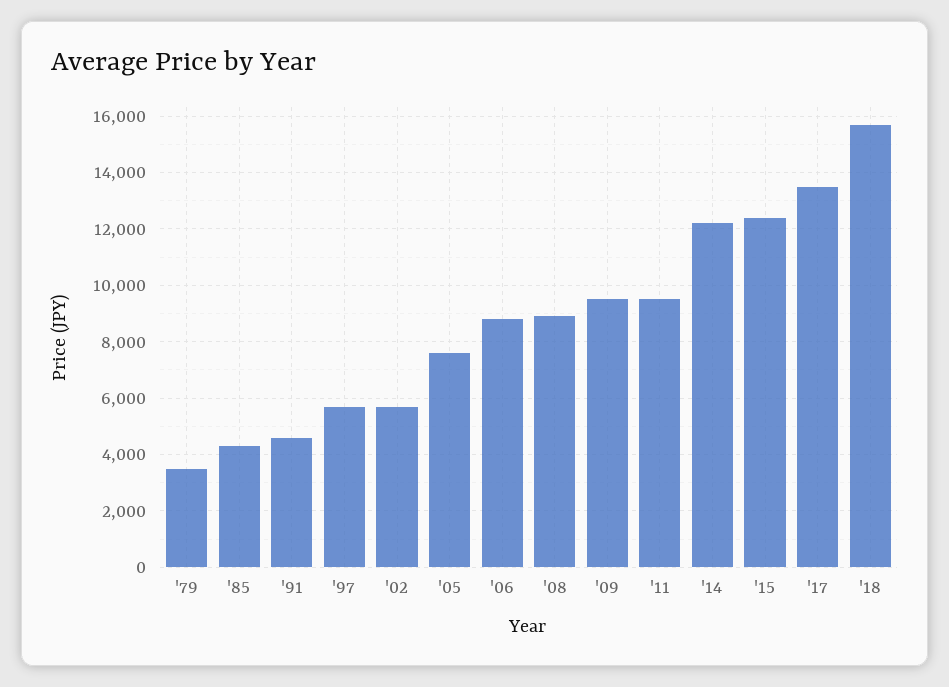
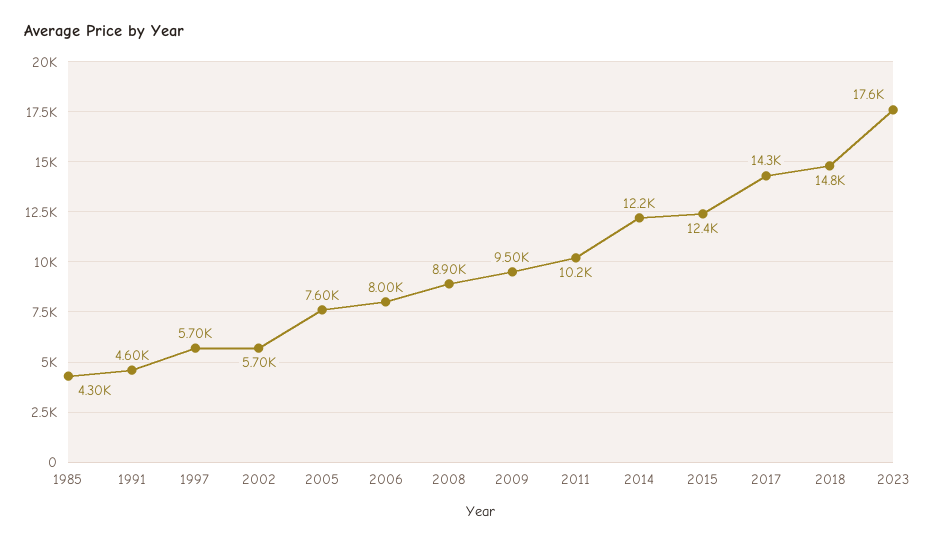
'79: 3500 -> none
'06: 8750 -> 8000
'11: 9500 -> 10200
'17: 13500 -> 14300
'18: 15750 -> 14800
2023: none -> 17600

